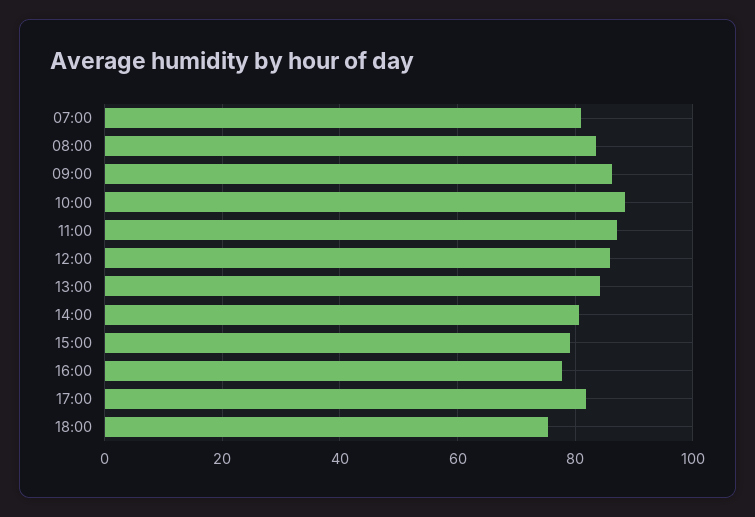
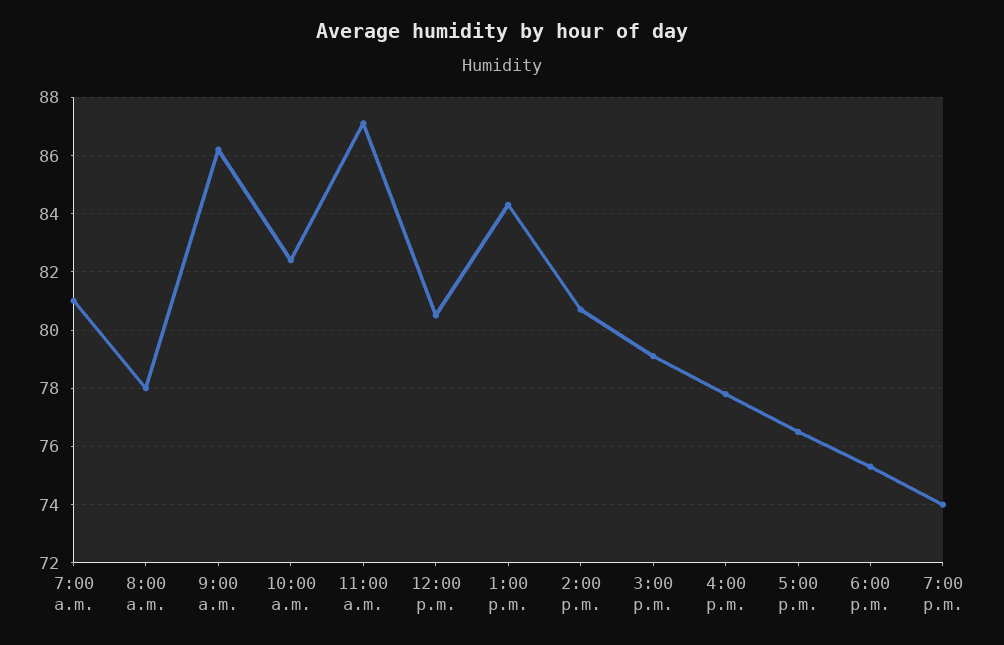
08:00: 84 -> 78
10:00: 88 -> 82.5
12:00: 86 -> 80.5
17:00: 82 -> 76.5
7:00 p.m.: none -> 74

